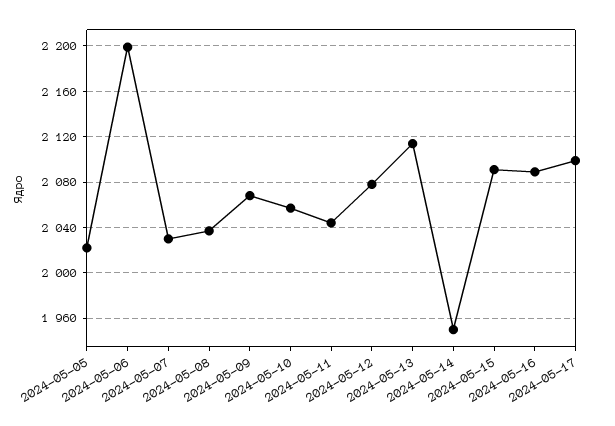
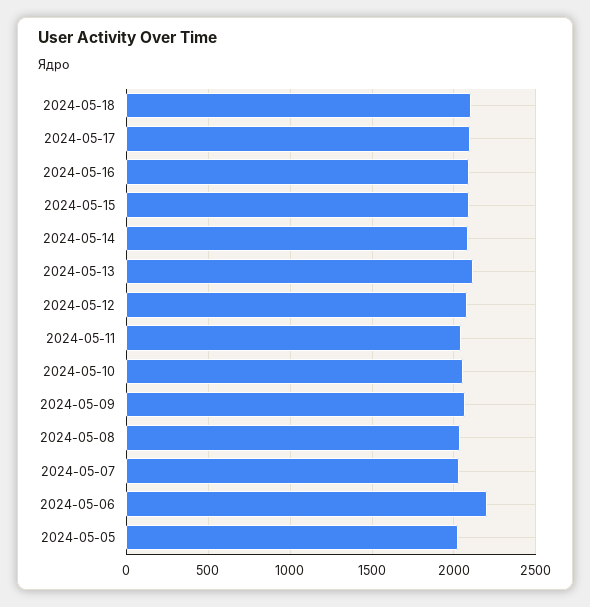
2024-05-14: 1950 -> 2100
2024-05-18: none -> 2100

